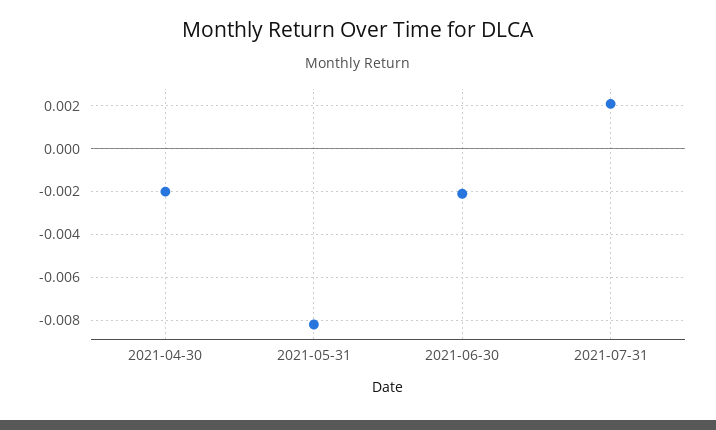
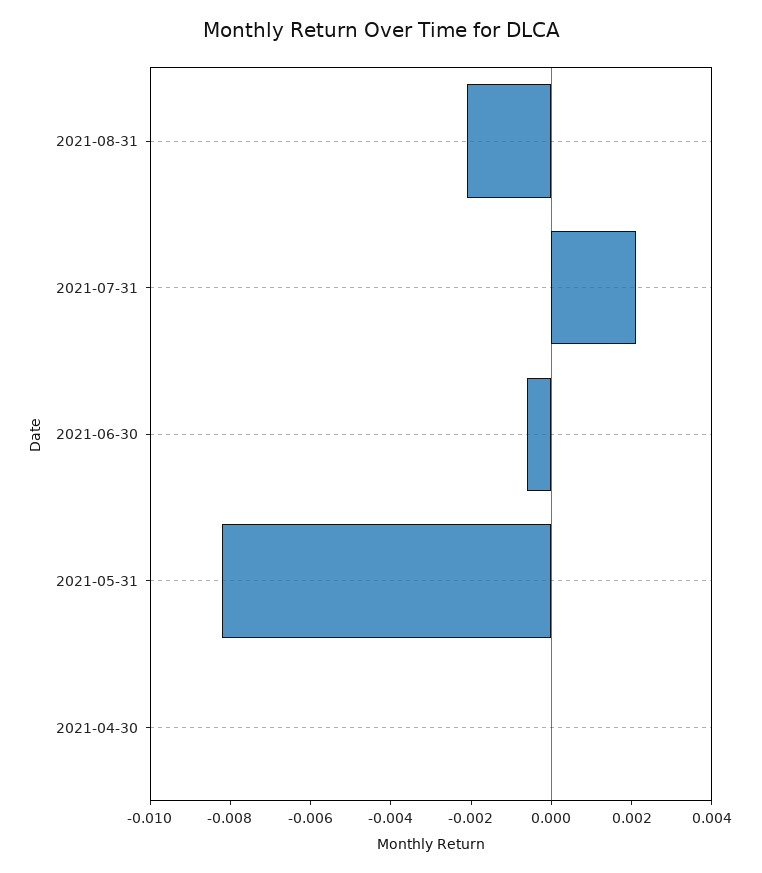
2021-04-30: -0.002 -> 0
2021-06-30: -0.002 -> -0.0005
2021-08-31: none -> -0.002

